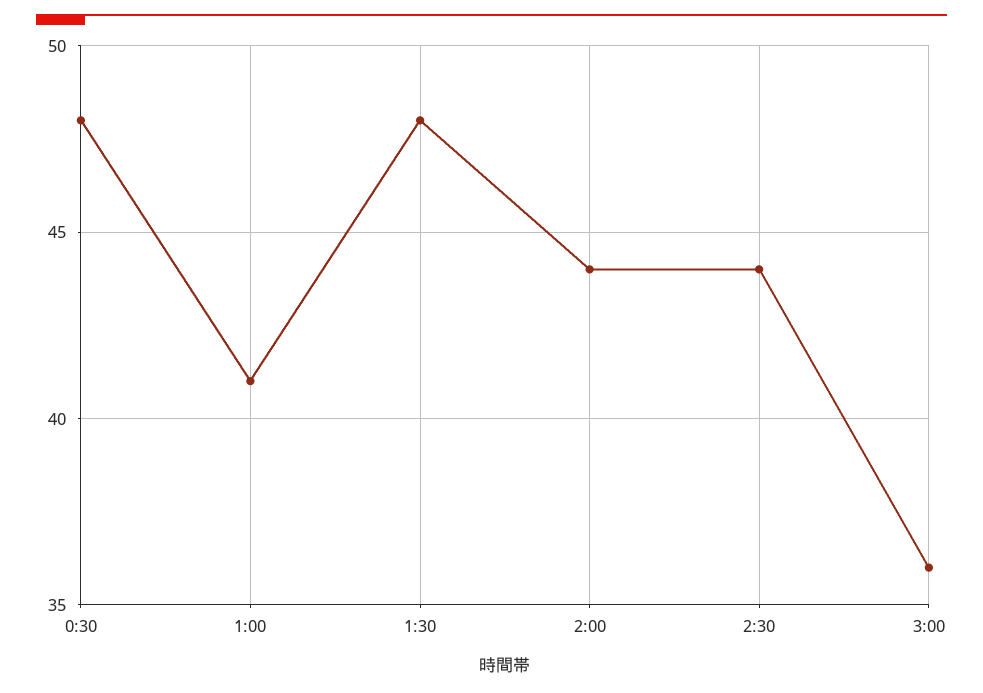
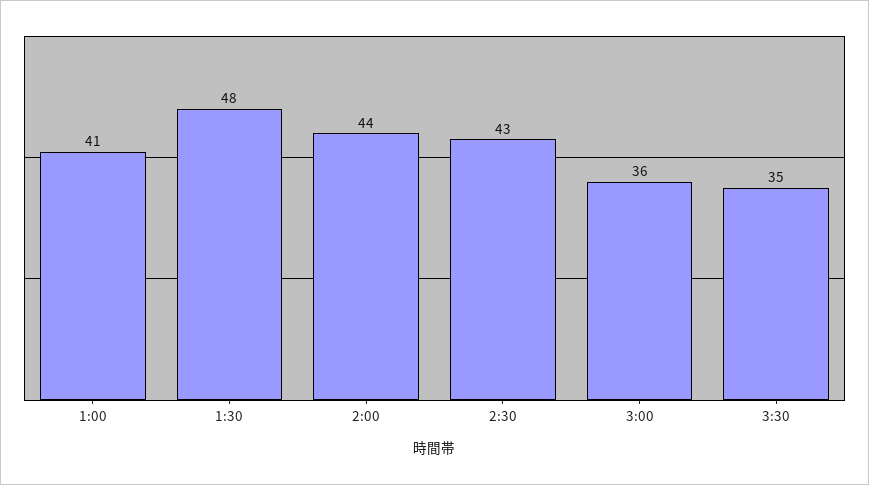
0:30: 48 -> none
2:30: 44 -> 43
3:30: none -> 35

